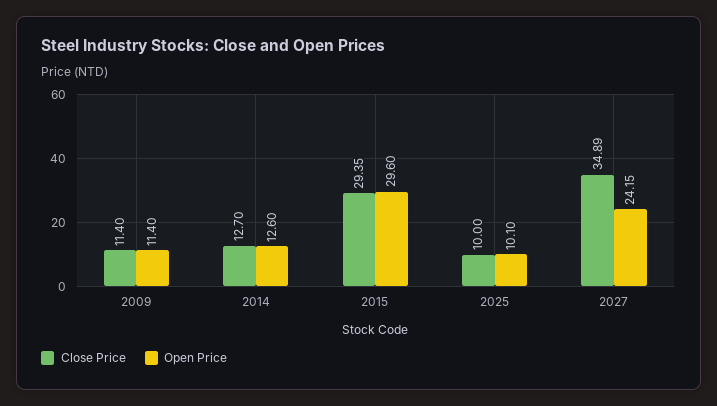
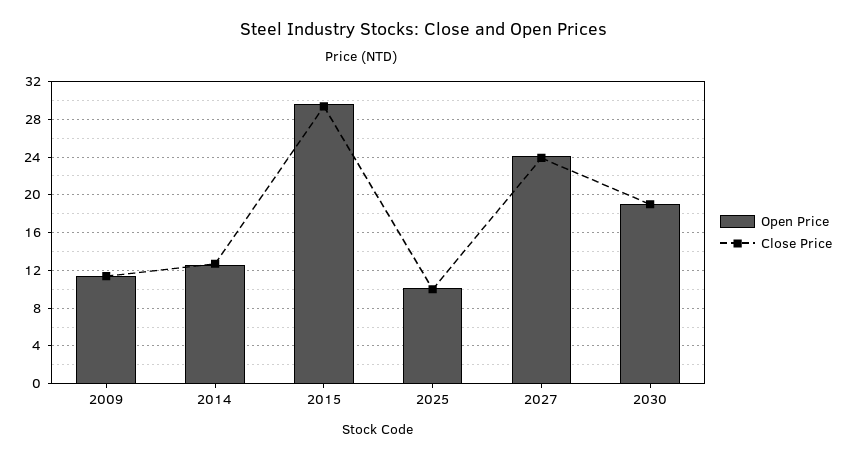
Close Price, 2027: 34.89 -> 24
Open Price, 2030: none -> 19
Close Price, 2030: none -> 19

